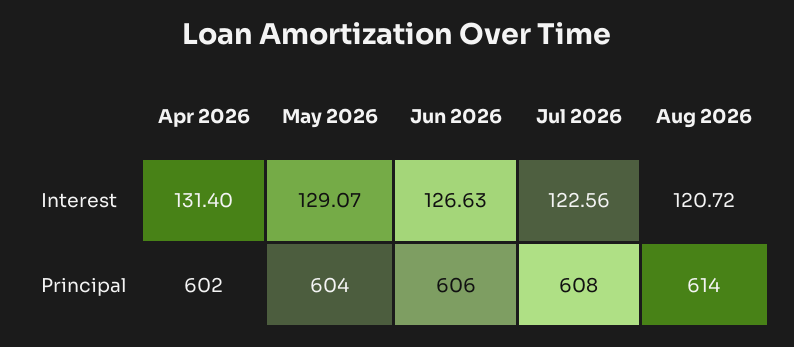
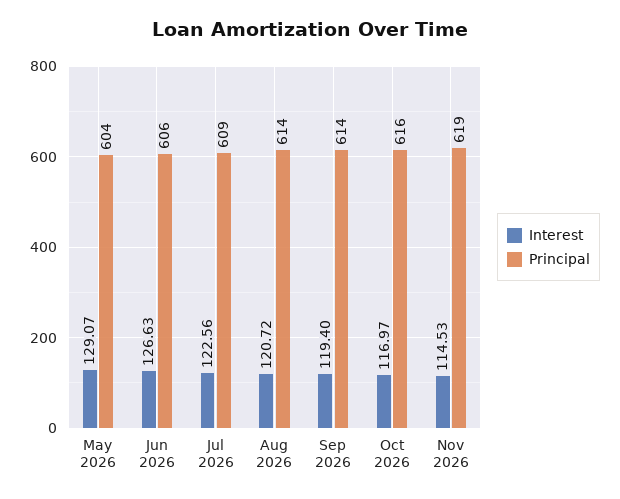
Interest, Apr 2026: 131.4 -> none
Principal, Apr 2026: 602 -> none
Principal, Jul 2026: 608 -> 609
Interest, Sep 2026: none -> 119.4
Principal, Sep 2026: none -> 614
Interest, Oct 2026: none -> 116.97
Principal, Oct 2026: none -> 616
Interest, Nov 2026: none -> 114.53
Principal, Nov 2026: none -> 619

